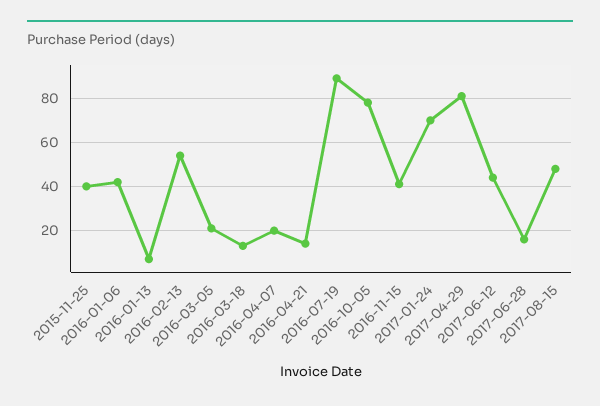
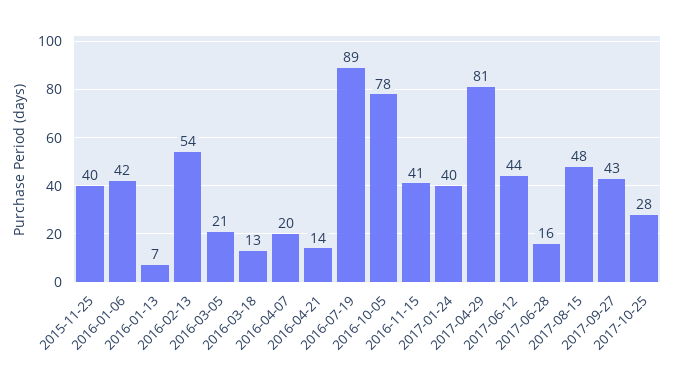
2017-01-24: 70 -> 40
2017-09-27: none -> 43
2017-10-25: none -> 28

